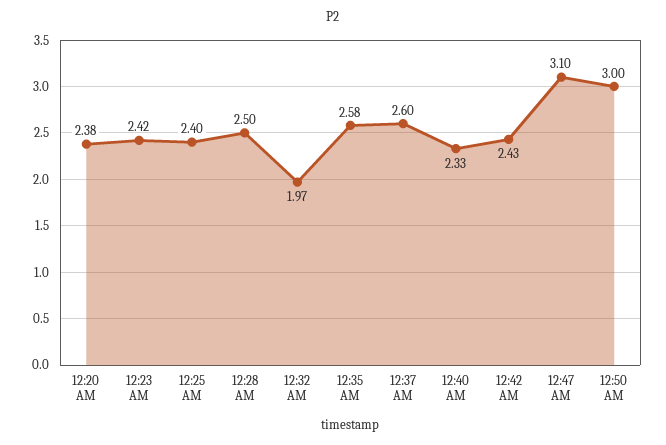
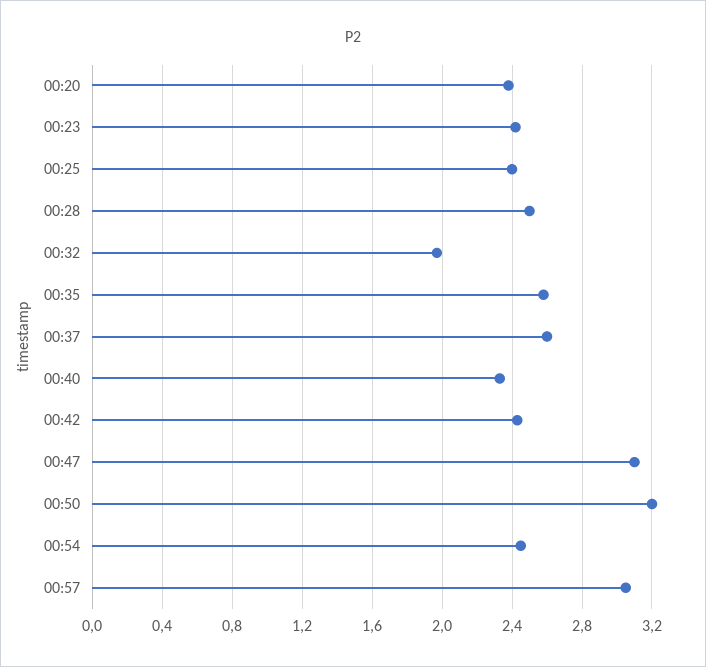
12:50 AM: 3 -> 3.2
00:54: none -> 2.45
00:57: none -> 3.05

